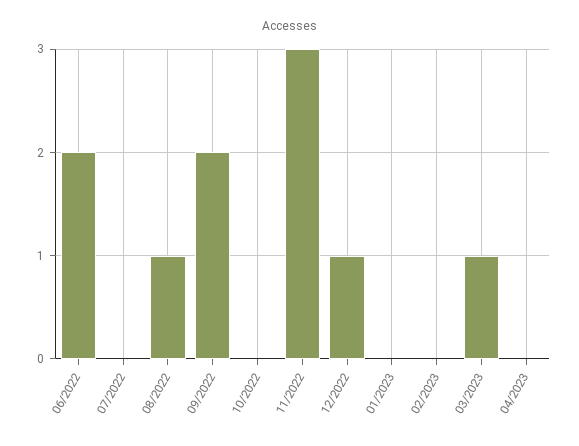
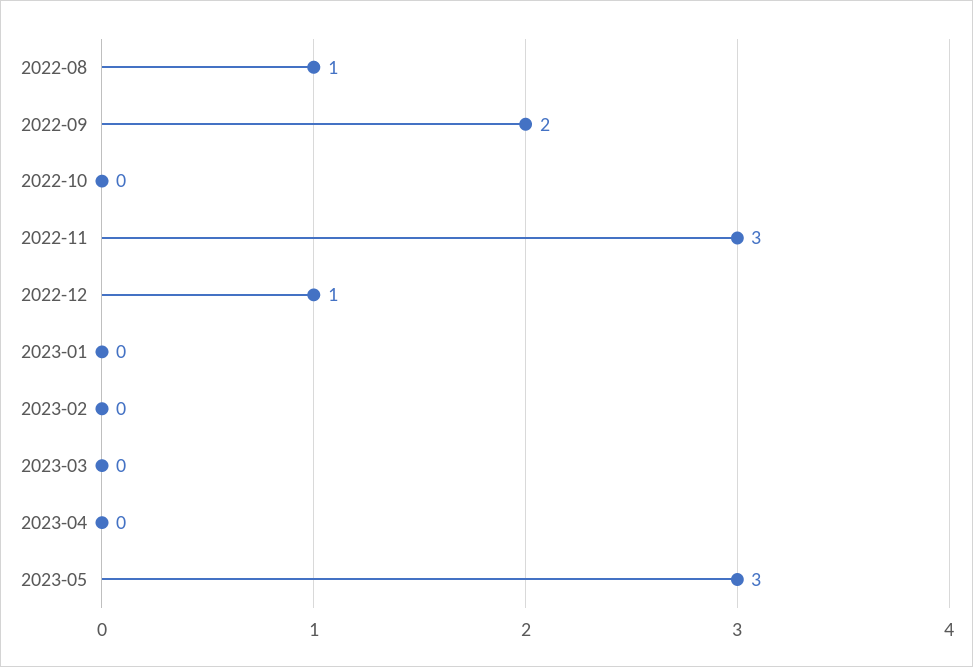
06/2022: 2 -> none
07/2022: 0 -> none
03/2023: 1 -> 0
2023-05: none -> 3

